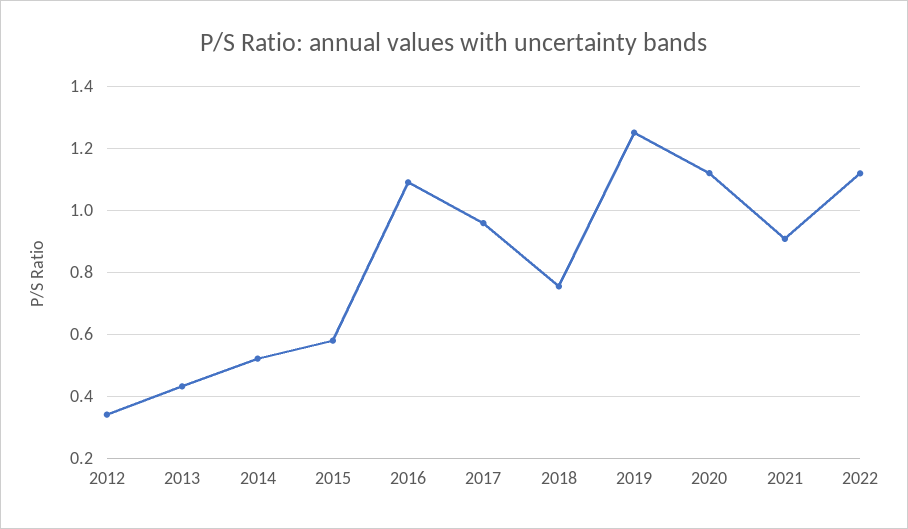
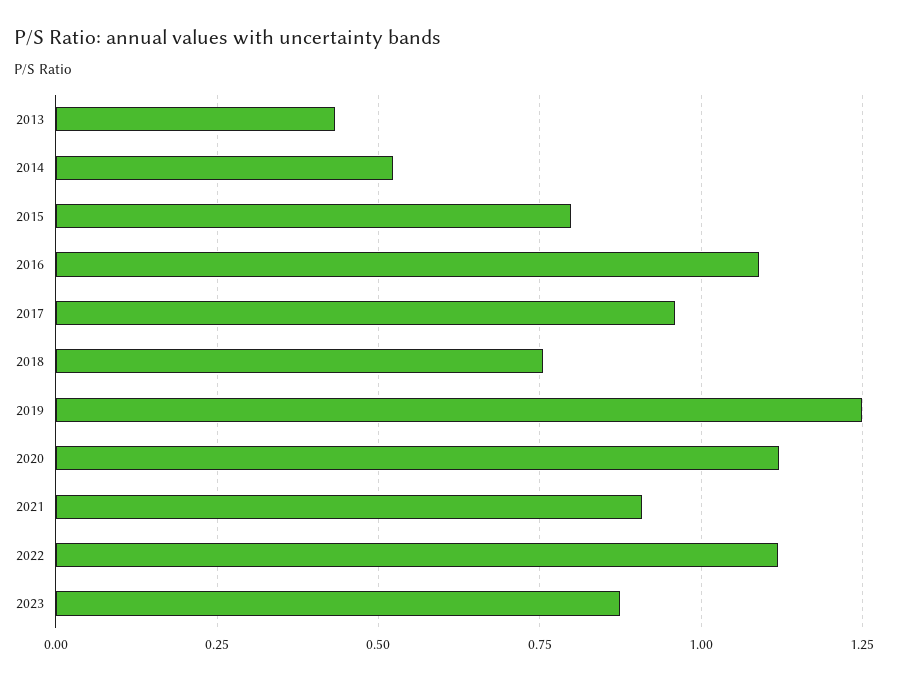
2012: 0.34 -> none
2015: 0.58 -> 0.8
2023: none -> 0.875

